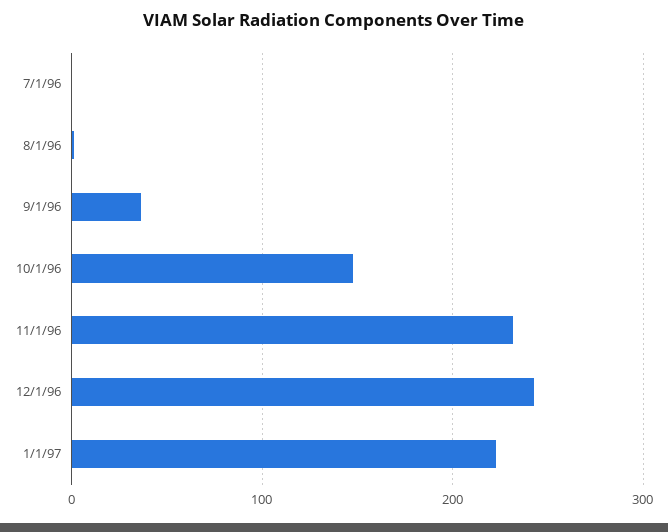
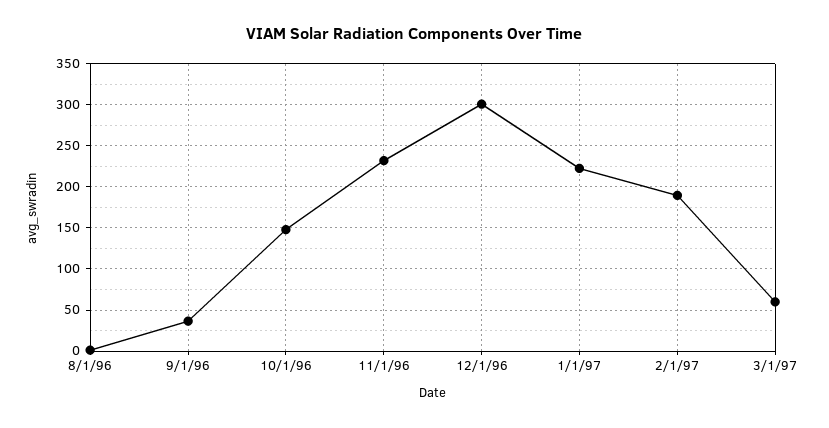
7/1/96: 0 -> none
12/1/96: 240 -> 300
2/1/97: none -> 190
3/1/97: none -> 60

